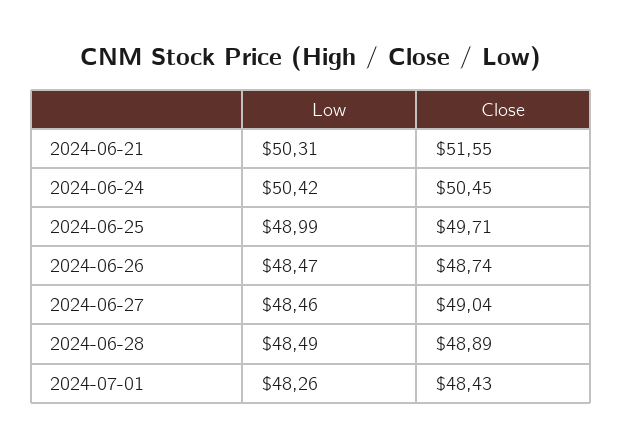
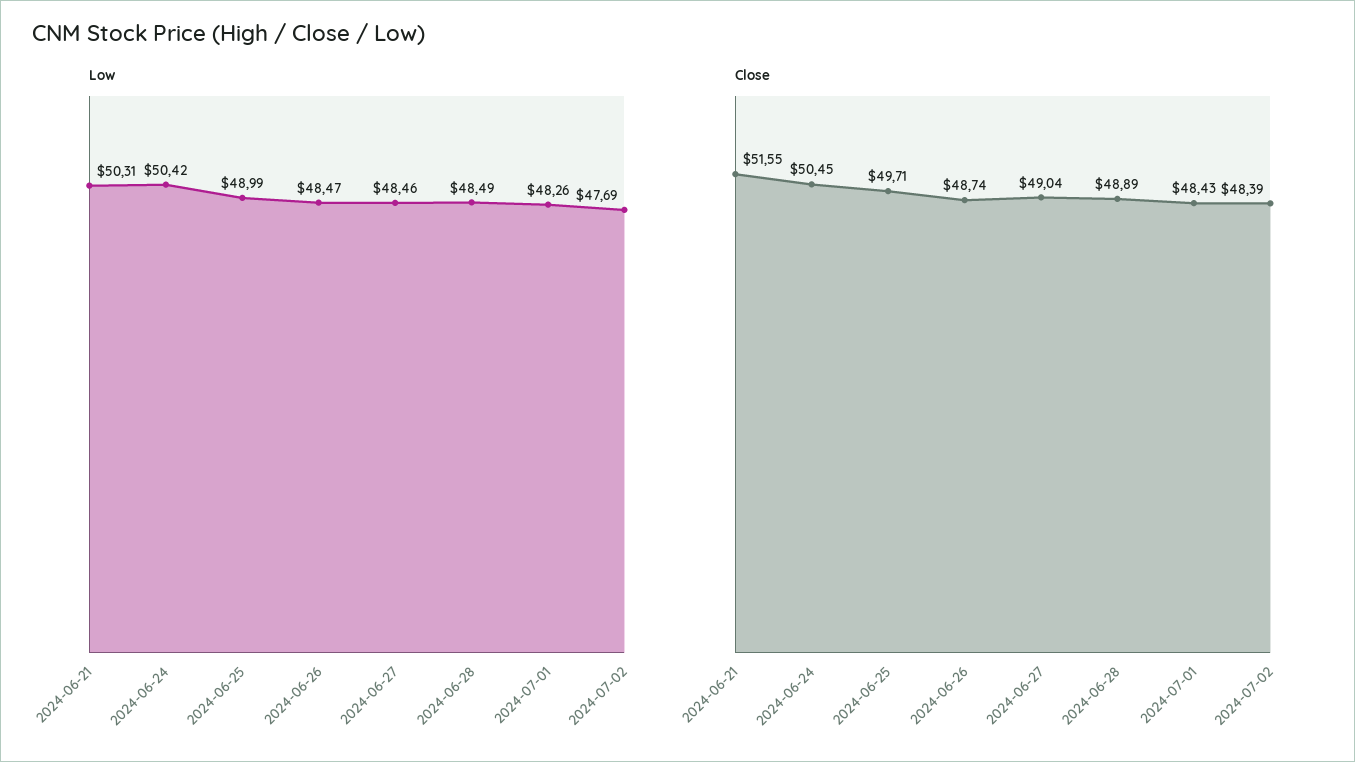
Low, 2024-07-02: none -> 47.69
Close, 2024-07-02: none -> 48.39

